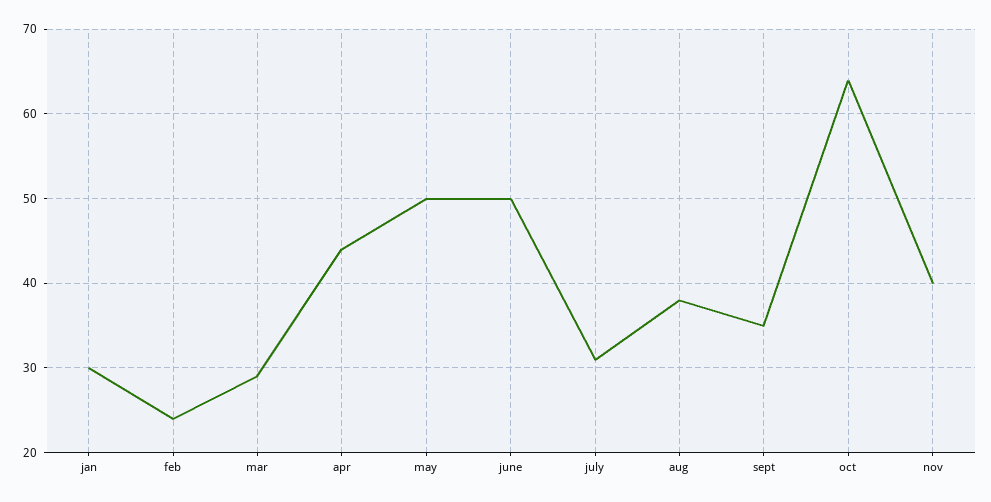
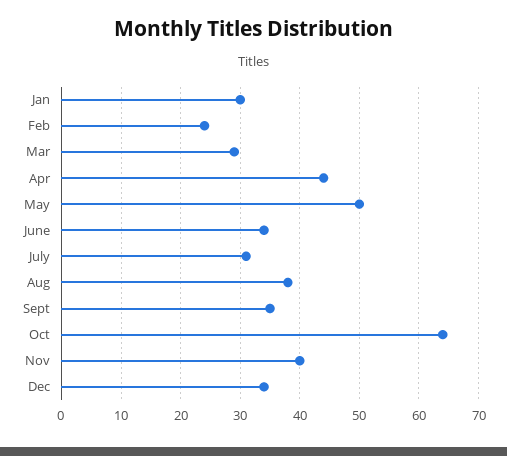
june: 50 -> 35
Dec: none -> 35

